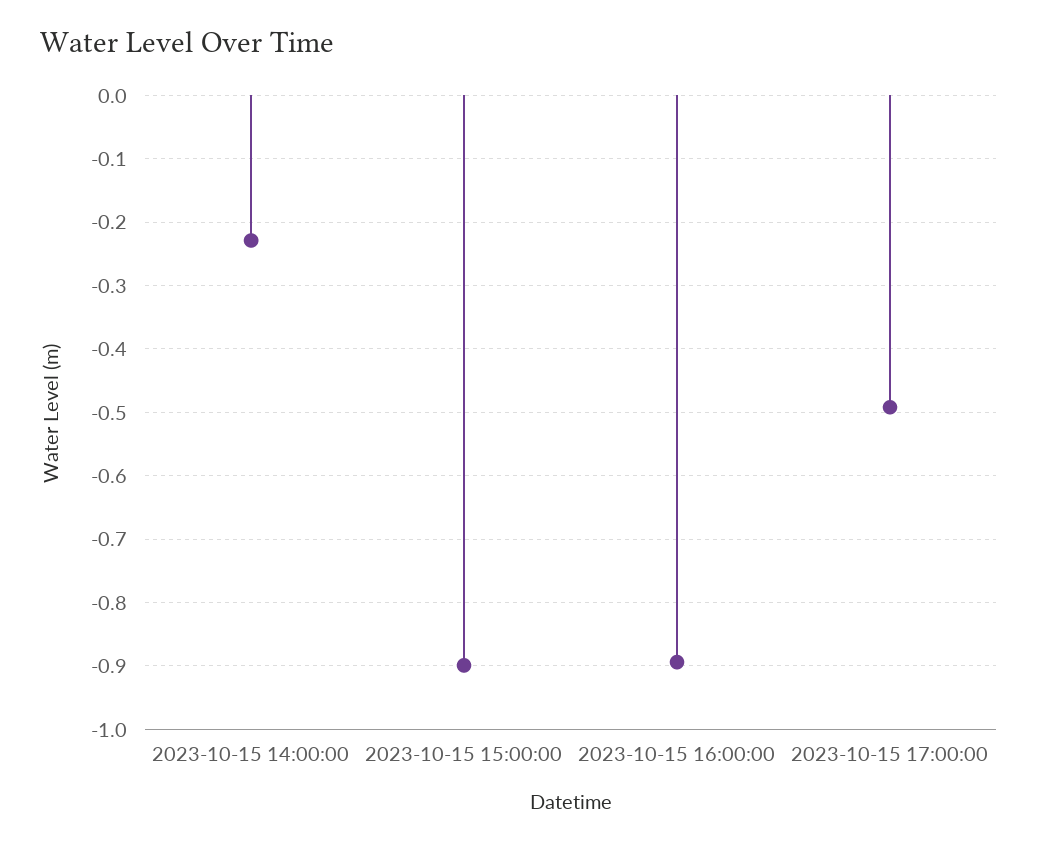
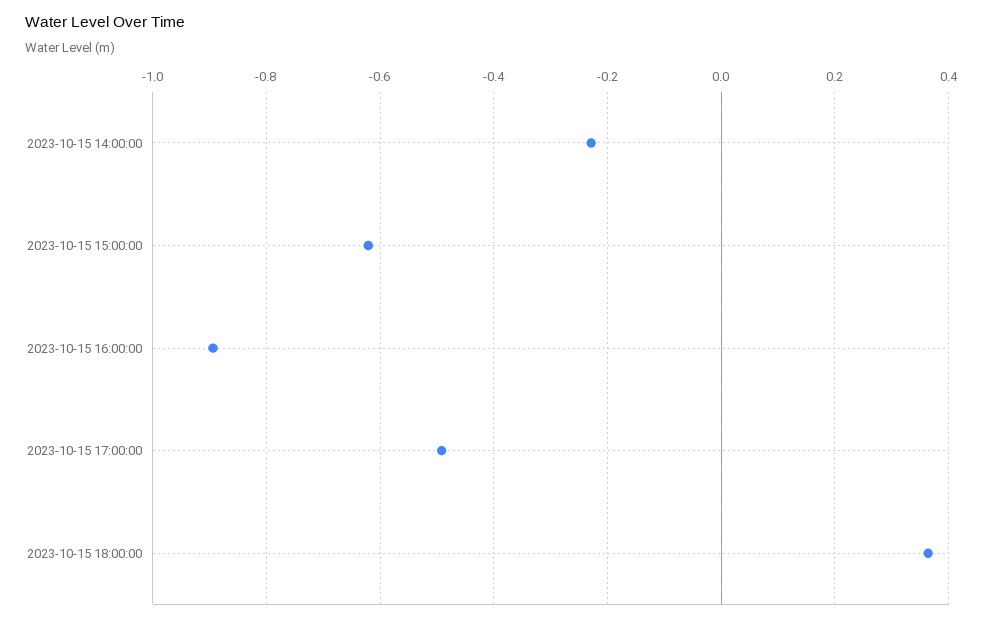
2023-10-15 15:00:00: -0.9 -> -0.62
2023-10-15 18:00:00: none -> 0.36

